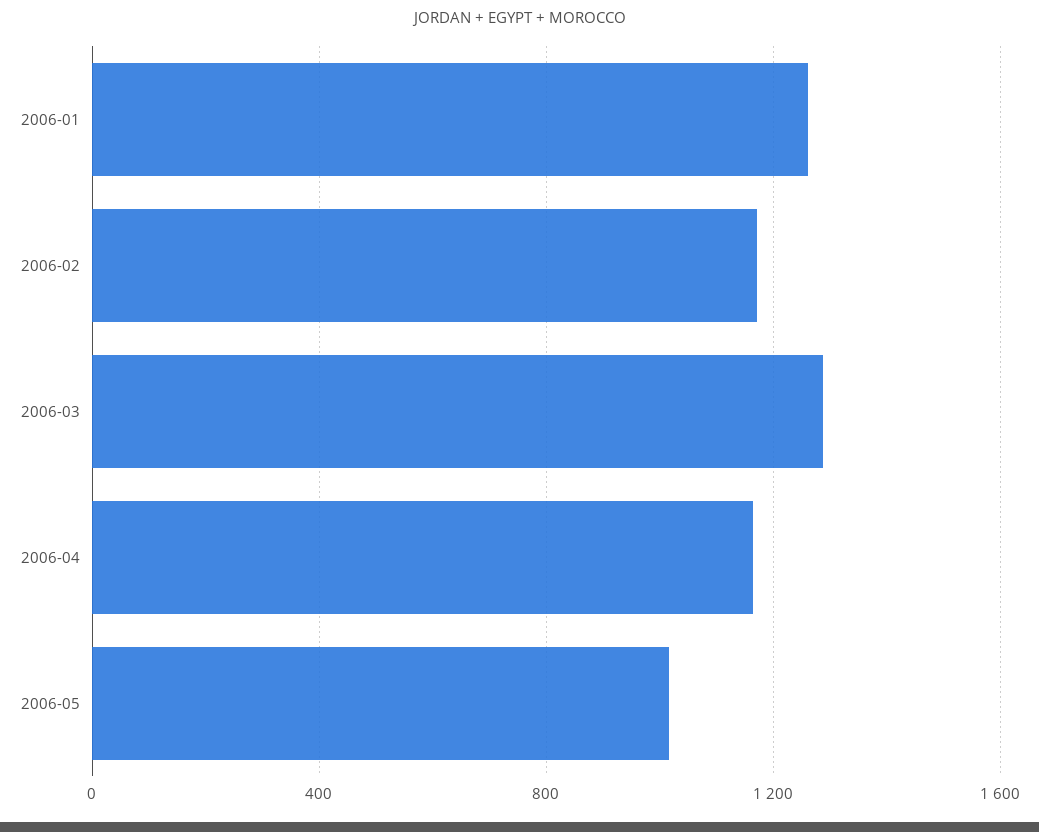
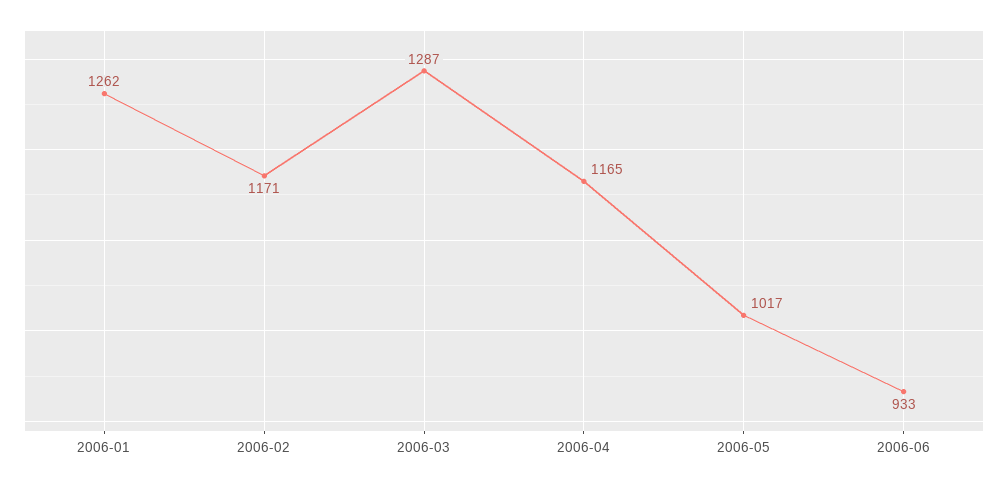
2006-06: none -> 933

